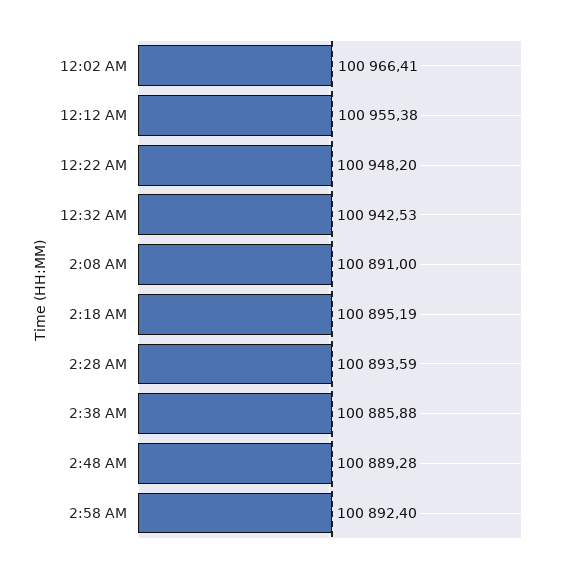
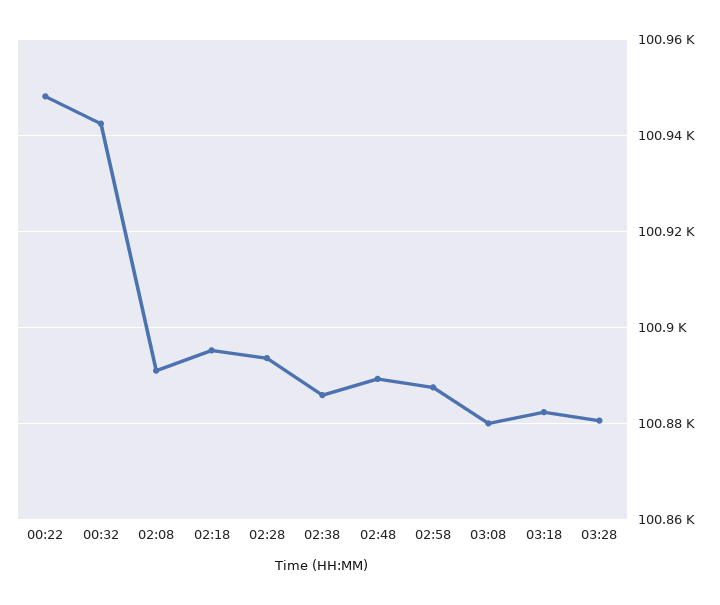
12:02 AM: 100966.41 -> none
12:12 AM: 100955.38 -> none
2:58 AM: 100892.4 -> 100888
03:08: none -> 100880
03:18: none -> 100882
03:28: none -> 100880

